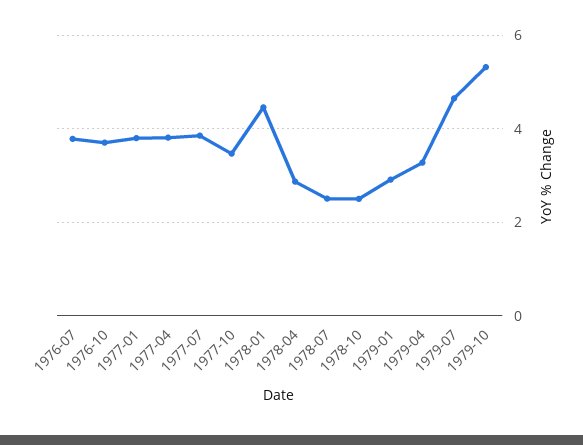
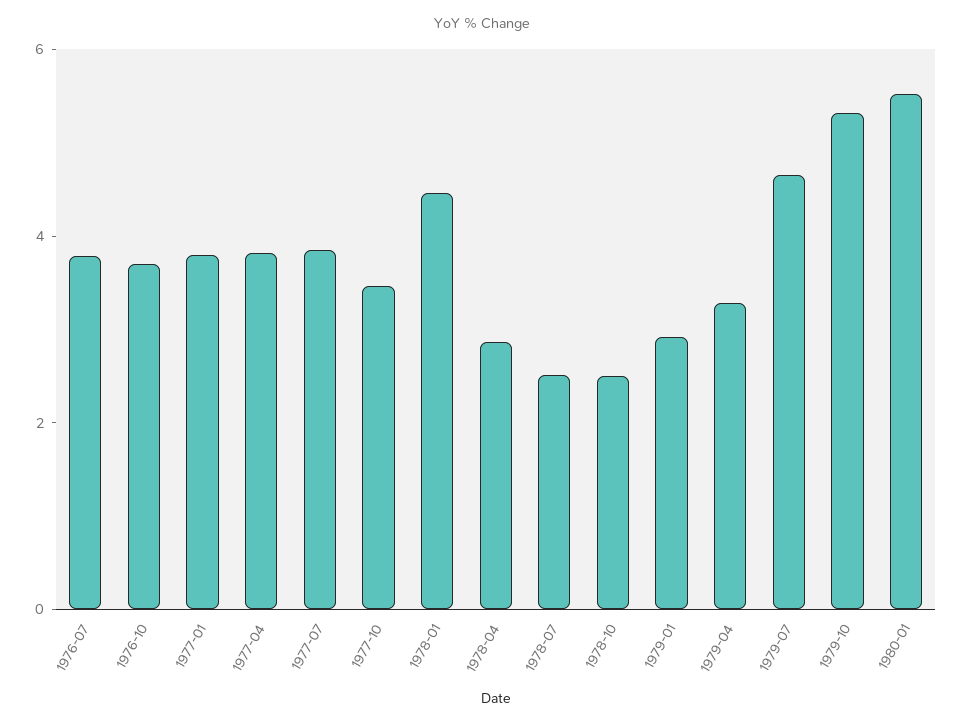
1980-01: none -> 5.5

